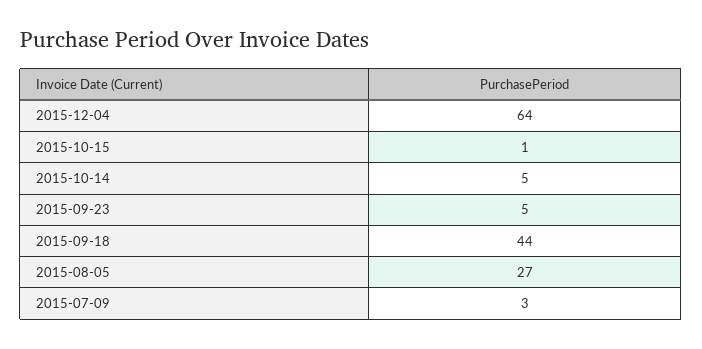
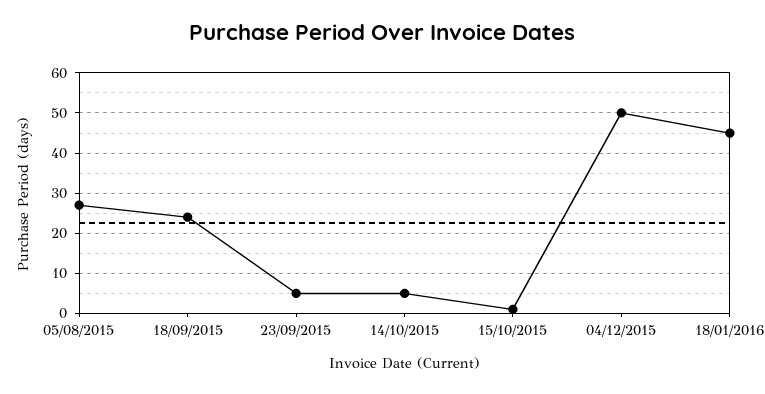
2015-12-04: 64 -> 50
2015-09-18: 44 -> 25
2015-07-09: 3 -> none
18/01/2016: none -> 45

